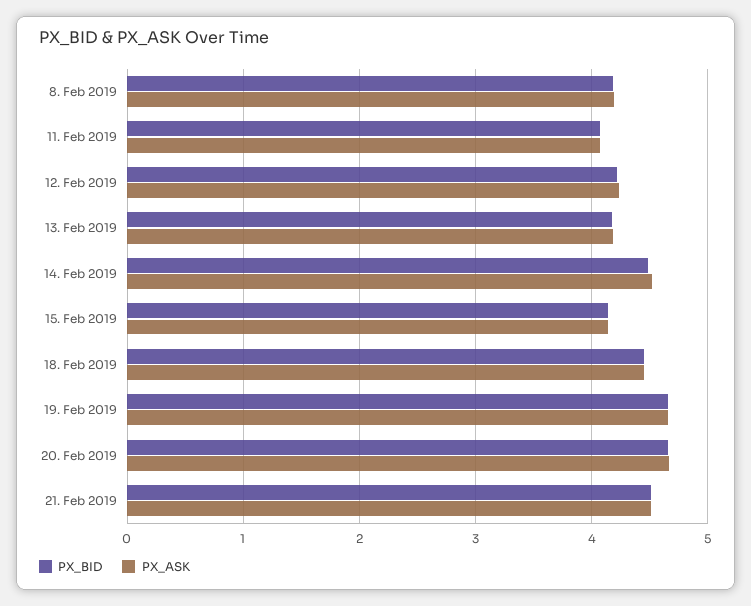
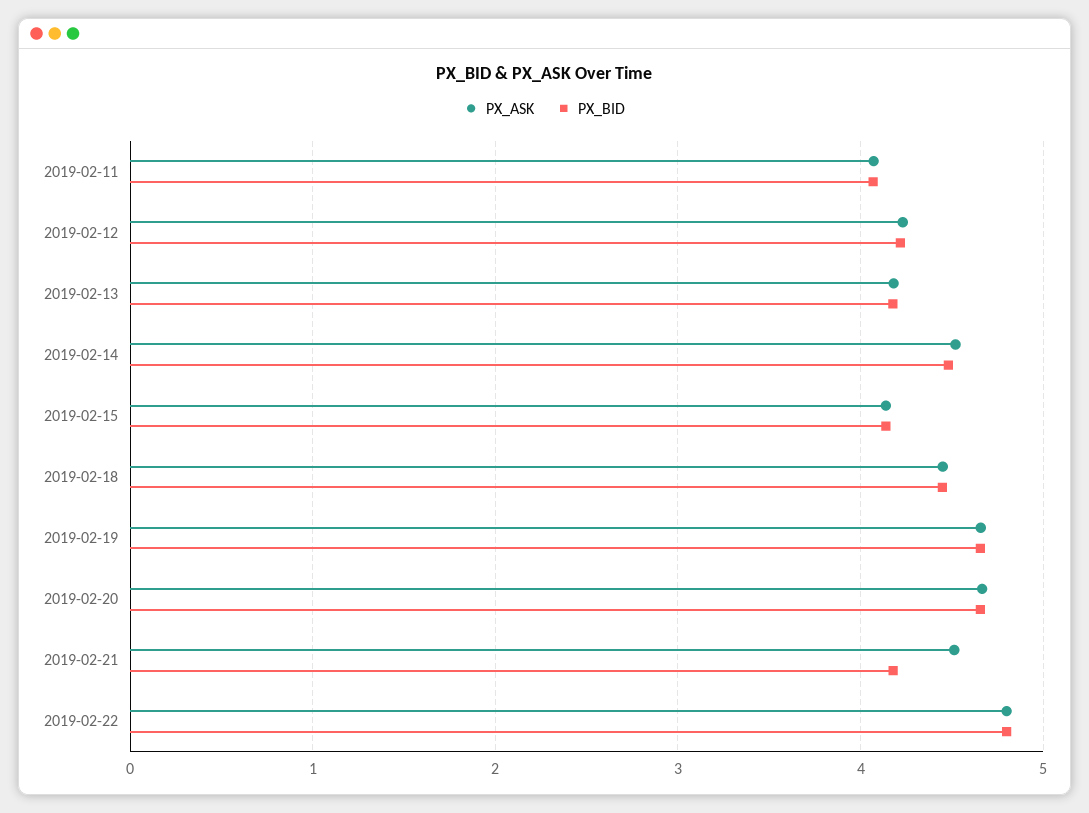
PX_BID, 8. Feb 2019: 4.2 -> none
PX_ASK, 8. Feb 2019: 4.2 -> none
PX_BID, 21. Feb 2019: 4.5 -> 4.2
PX_ASK, 2019-02-22: none -> 4.8
PX_BID, 2019-02-22: none -> 4.8

